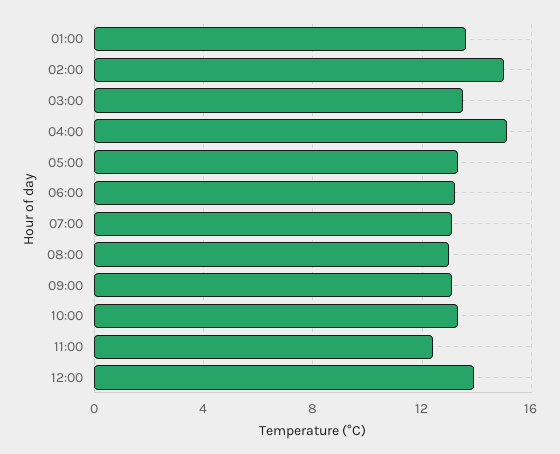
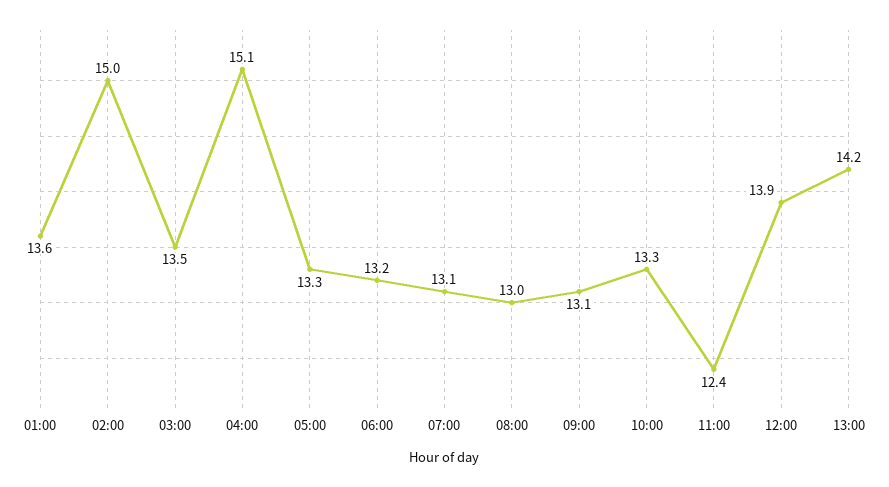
13:00: none -> 14.2

